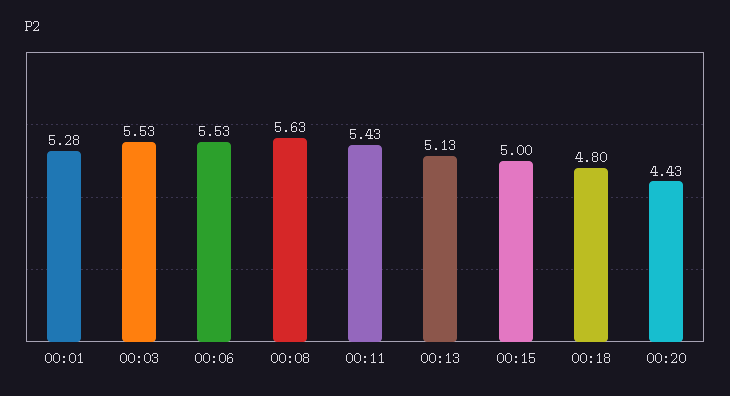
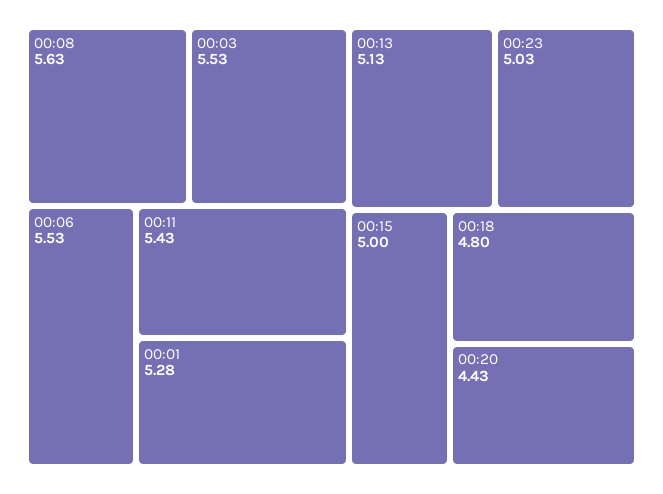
00:23: none -> 5.03

